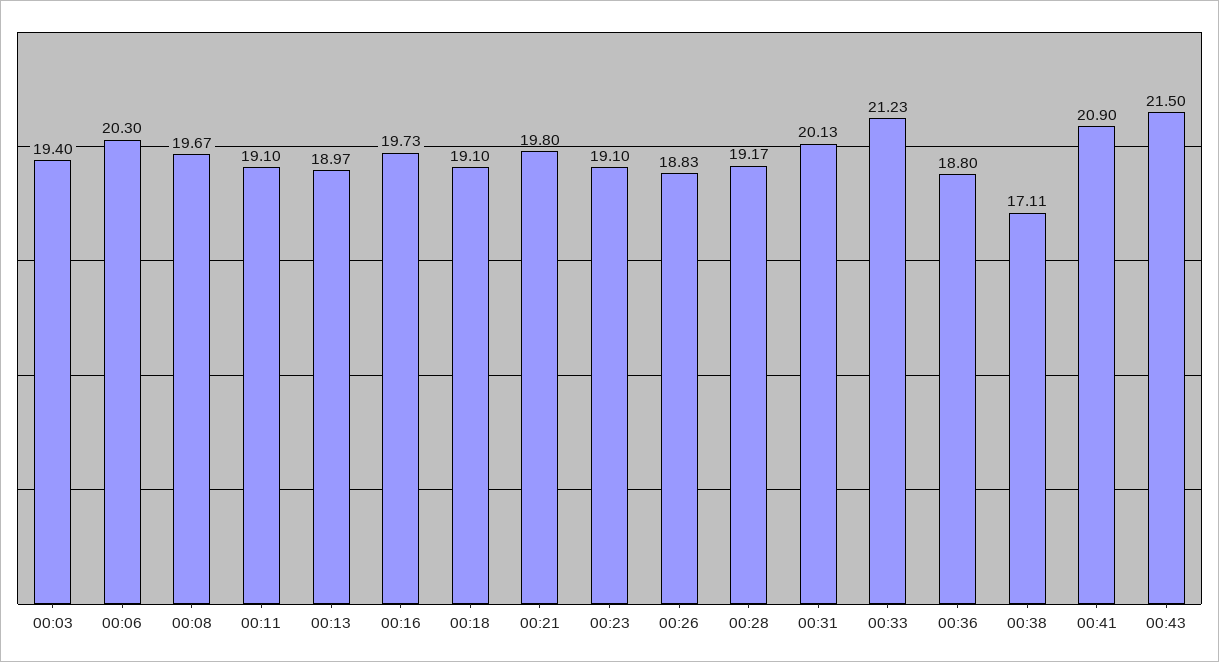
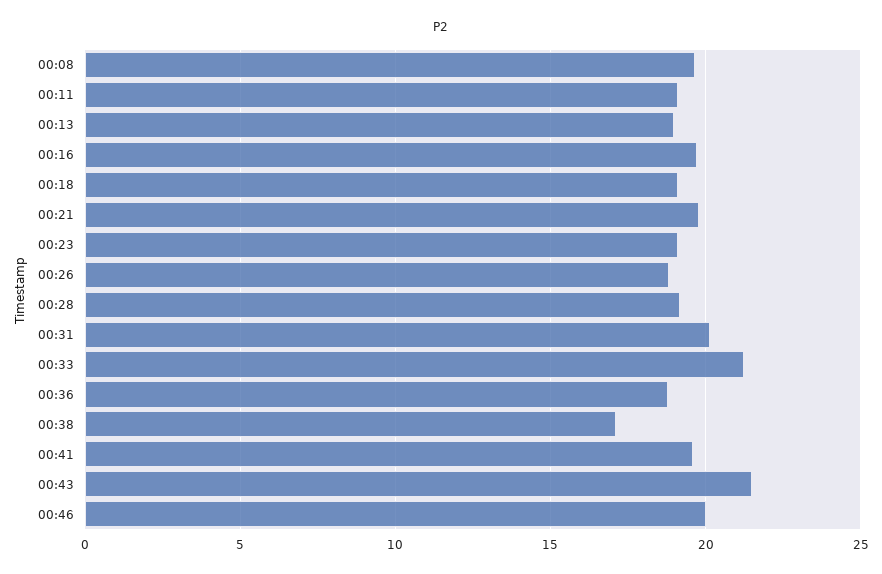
00:03: 19.4 -> none
00:06: 20.3 -> none
00:41: 20.9 -> 19.5
00:46: none -> 20

